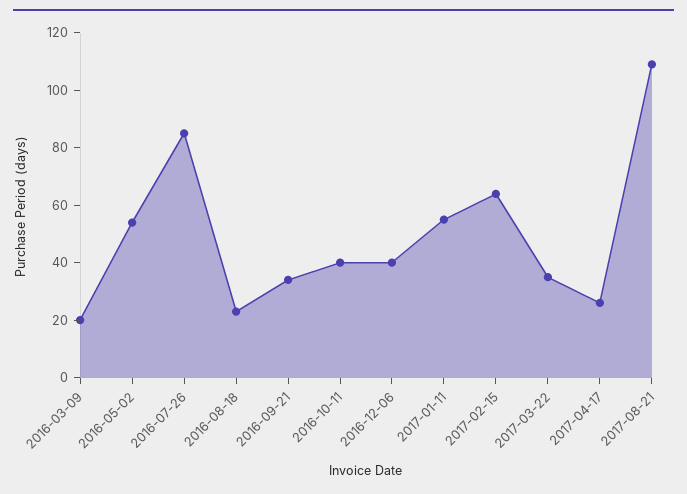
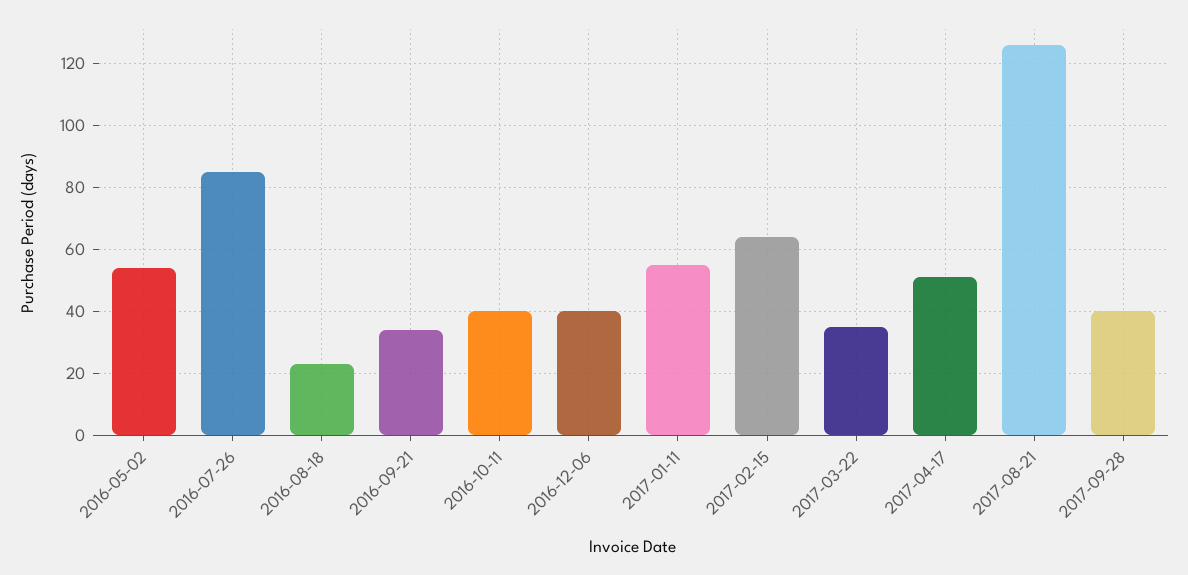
2016-03-09: 20 -> none
2017-04-17: 25 -> 50
2017-08-21: 110 -> 125
2017-09-28: none -> 40

